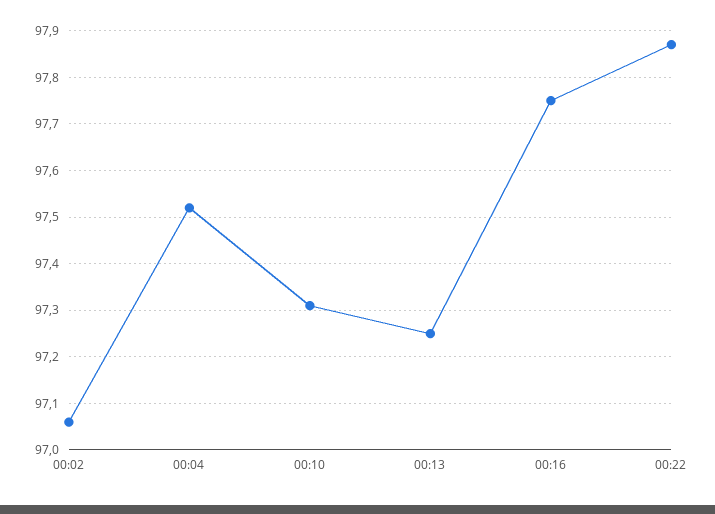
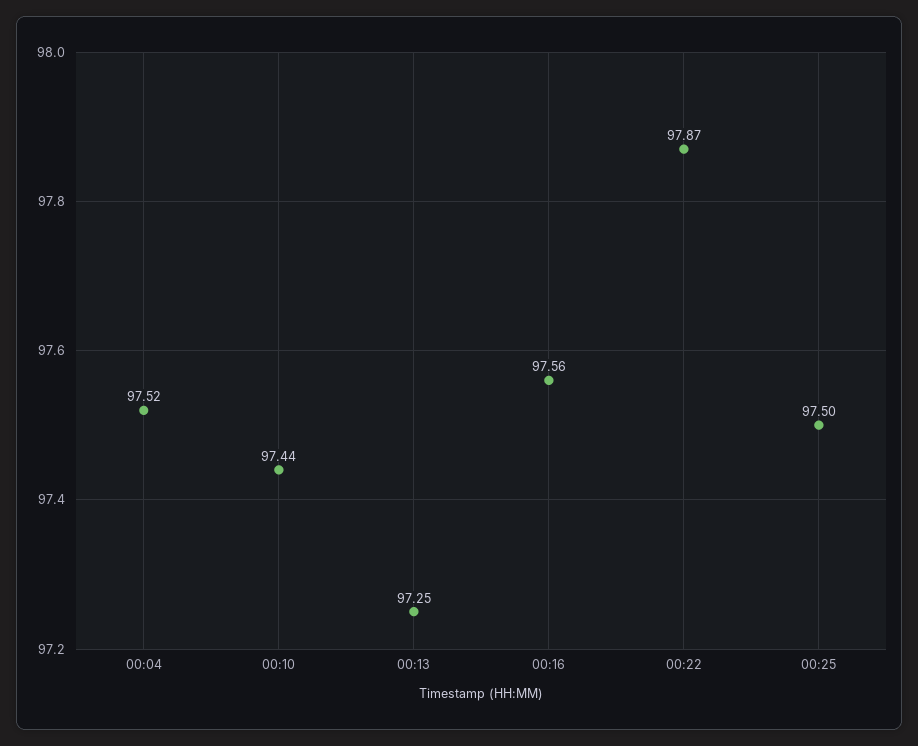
00:02: 97.05 -> none
00:10: 97.3 -> 97.44
00:16: 97.75 -> 97.56
00:25: none -> 97.5

